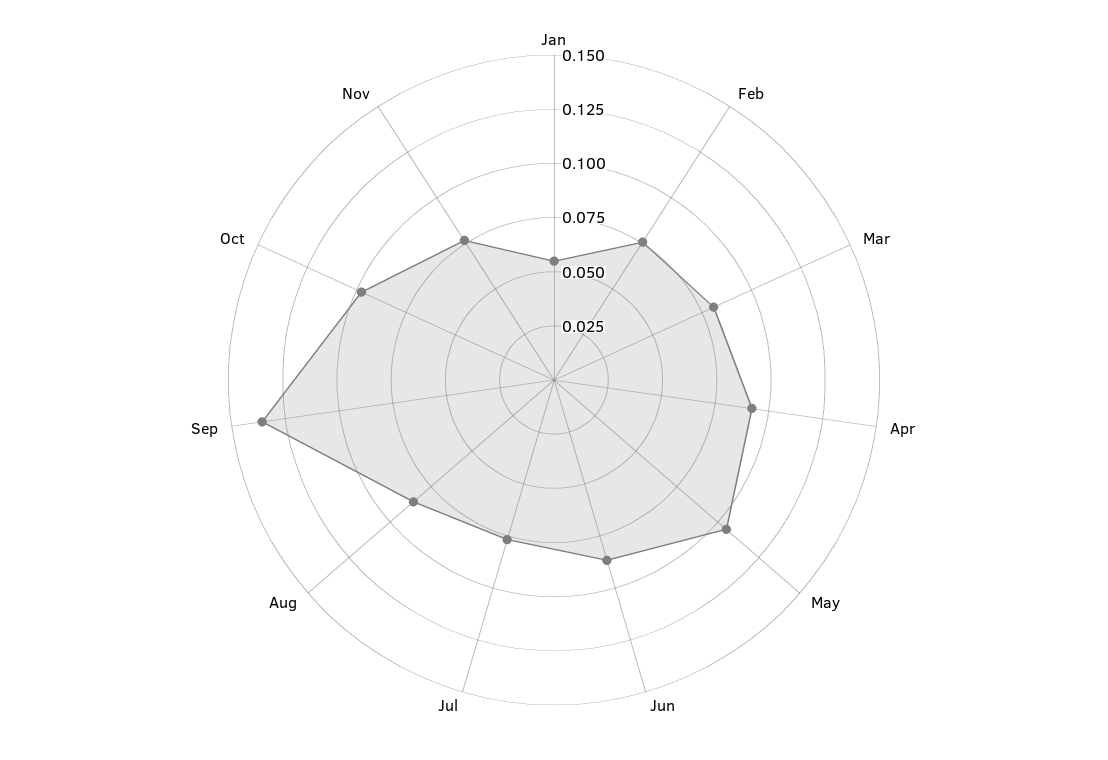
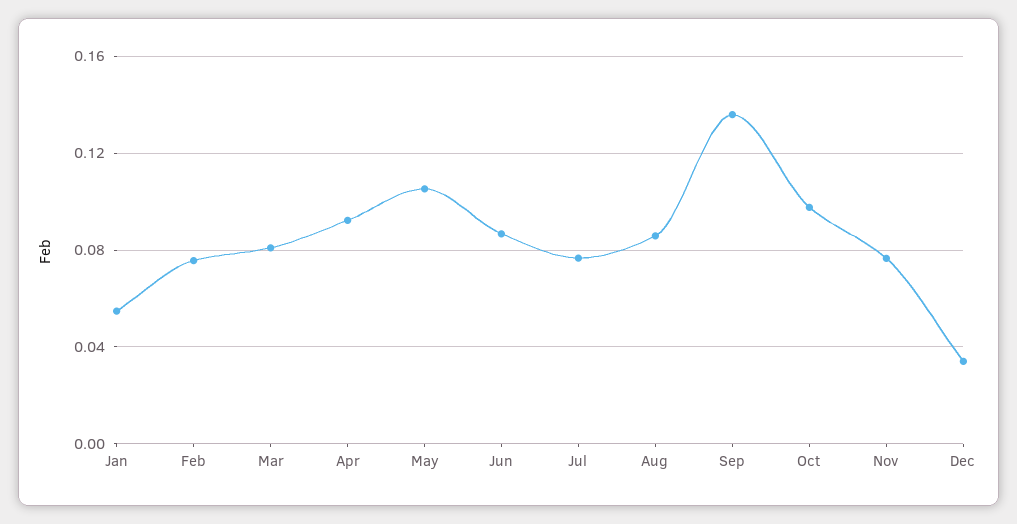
Dec: none -> 0.035

